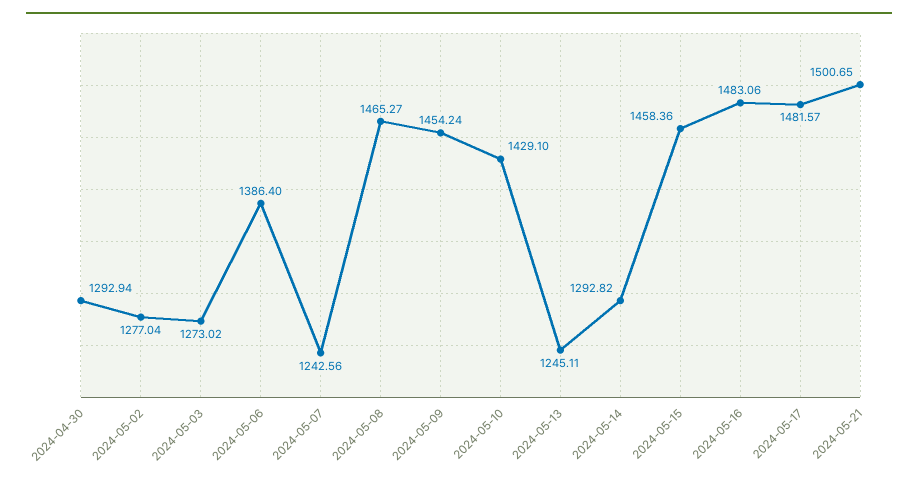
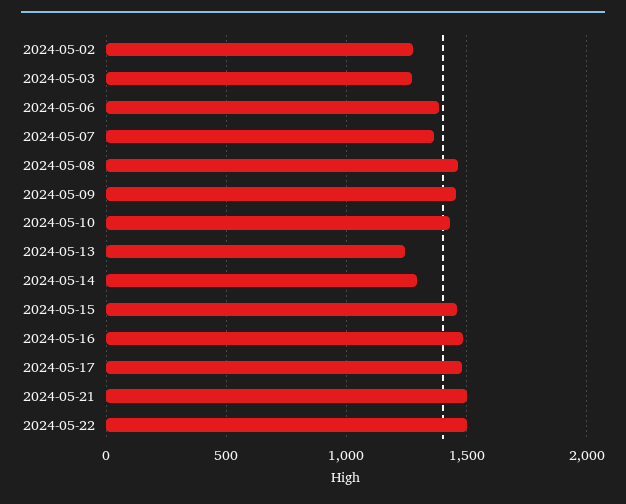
2024-04-30: 1292.94 -> none
2024-05-07: 1242.56 -> 1350
2024-05-22: none -> 1500

